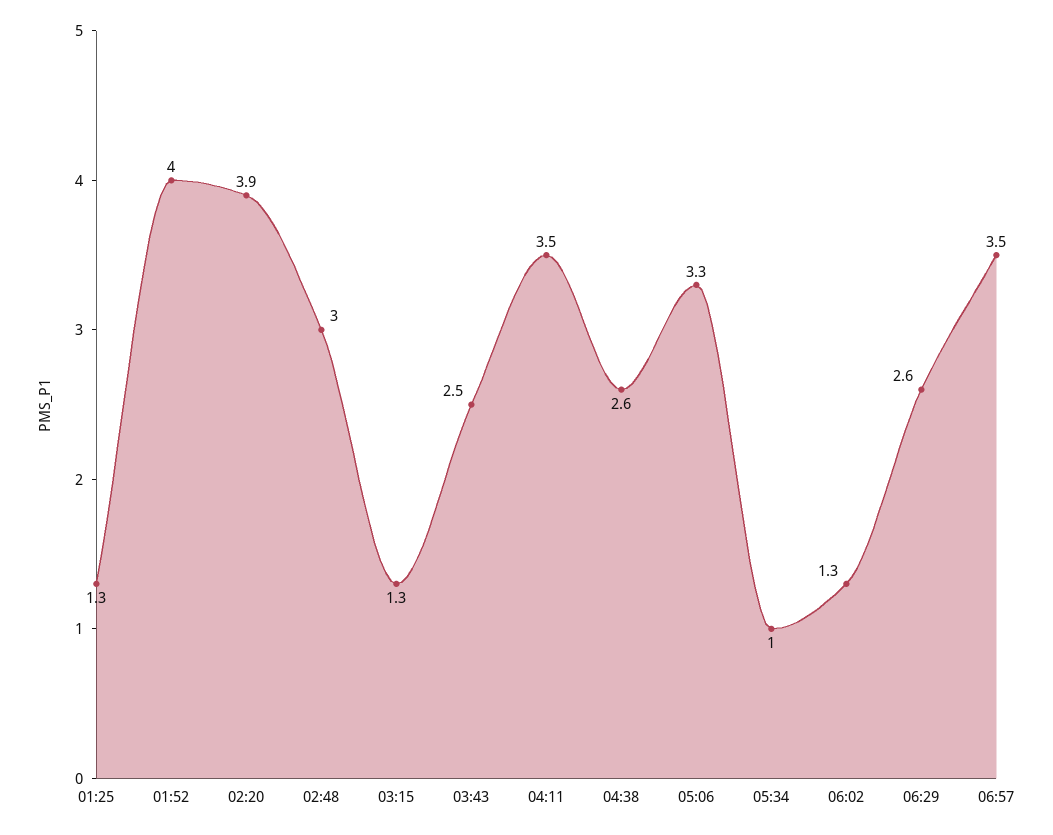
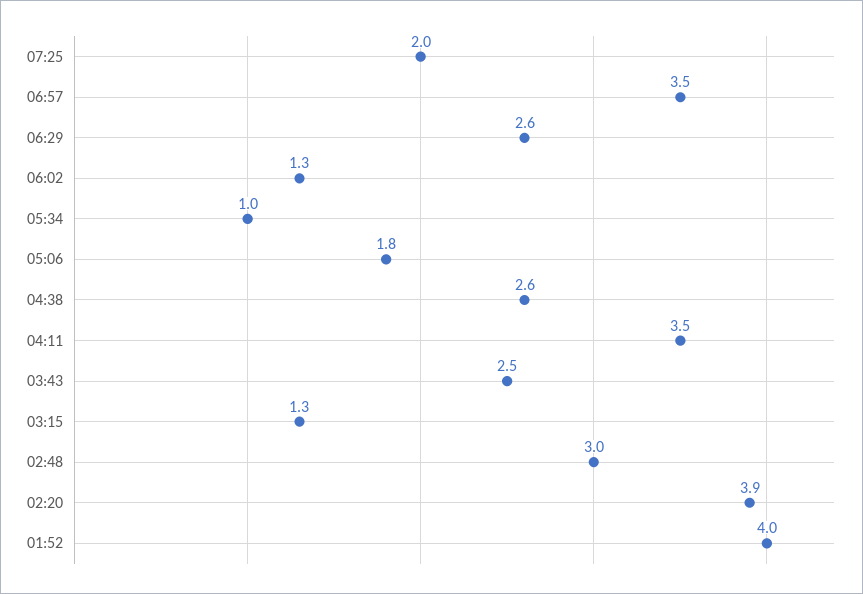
01:25: 1.3 -> none
05:06: 3.3 -> 1.8
07:25: none -> 2

